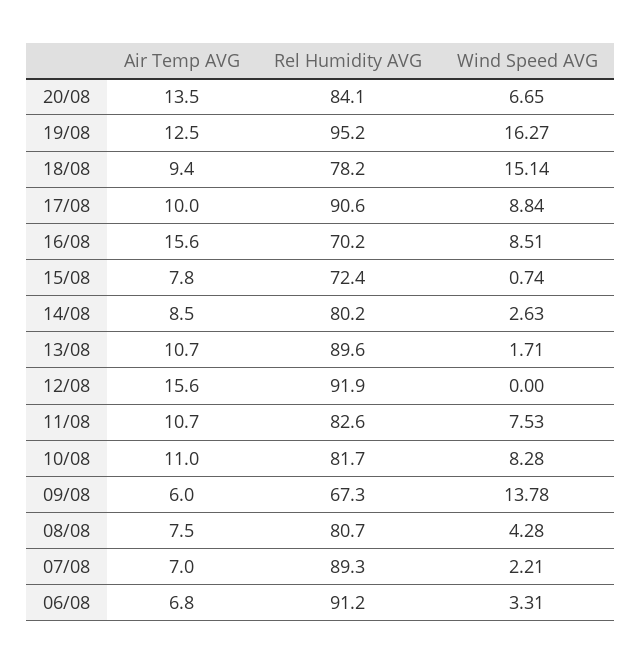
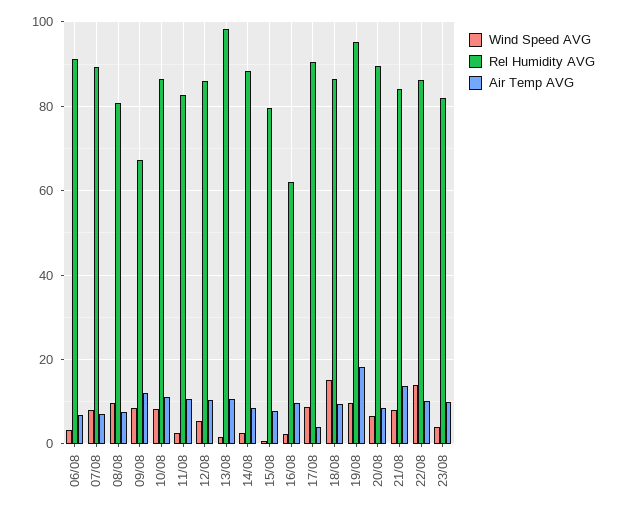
Air Temp AVG, 20/08: 13.5 -> 8
Rel Humidity AVG, 20/08: 84.1 -> 90
Air Temp AVG, 19/08: 12.5 -> 18
Wind Speed AVG, 19/08: 16.27 -> 10
Rel Humidity AVG, 18/08: 78.2 -> 86
Air Temp AVG, 17/08: 10 -> 4
Air Temp AVG, 16/08: 15.6 -> 10
Rel Humidity AVG, 16/08: 70.2 -> 62
Wind Speed AVG, 16/08: 8.51 -> 2
Rel Humidity AVG, 15/08: 72.4 -> 80
Rel Humidity AVG, 14/08: 80.2 -> 88
Rel Humidity AVG, 13/08: 89.6 -> 98
Air Temp AVG, 12/08: 15.6 -> 10
Rel Humidity AVG, 12/08: 91.9 -> 86
Wind Speed AVG, 12/08: 0 -> 6
Wind Speed AVG, 11/08: 7.53 -> 2
Rel Humidity AVG, 10/08: 81.7 -> 86
Air Temp AVG, 09/08: 6 -> 12
Wind Speed AVG, 09/08: 13.78 -> 8
Wind Speed AVG, 08/08: 4.28 -> 10
Wind Speed AVG, 07/08: 2.21 -> 8
Wind Speed AVG, 21/08: none -> 8
Rel Humidity AVG, 21/08: none -> 84
Air Temp AVG, 21/08: none -> 14
Wind Speed AVG, 22/08: none -> 14
Rel Humidity AVG, 22/08: none -> 86
Air Temp AVG, 22/08: none -> 10
Wind Speed AVG, 23/08: none -> 4
Rel Humidity AVG, 23/08: none -> 82
Air Temp AVG, 23/08: none -> 10

